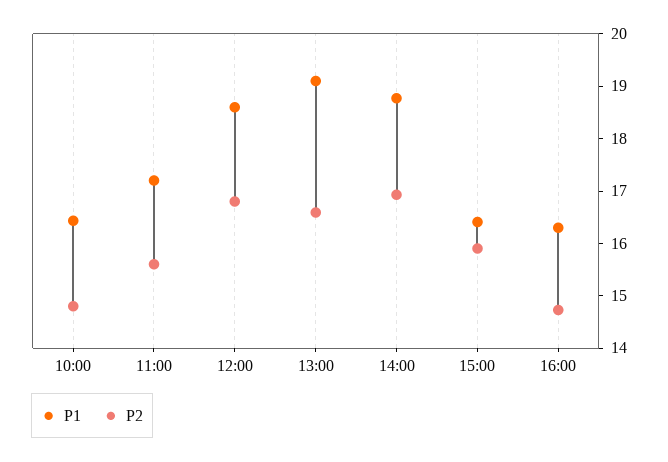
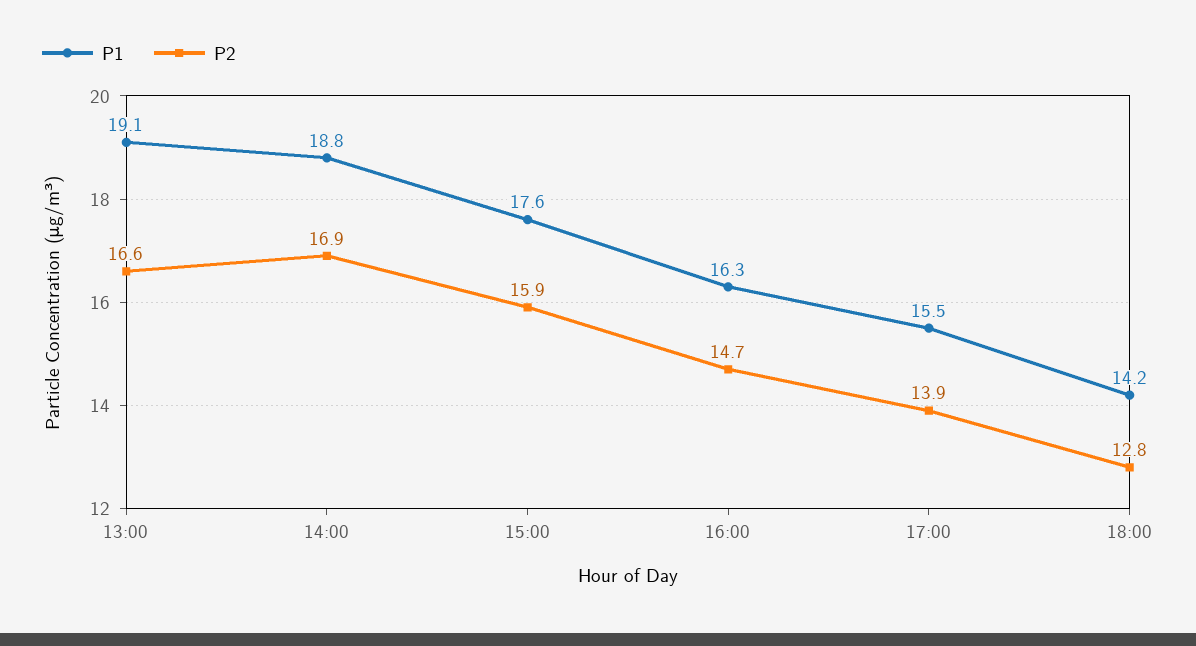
P1, 10:00: 16.4 -> none
P2, 10:00: 14.8 -> none
P1, 11:00: 17.2 -> none
P2, 11:00: 15.6 -> none
P1, 12:00: 18.6 -> none
P2, 12:00: 16.8 -> none
P1, 15:00: 16.4 -> 17.6
P1, 17:00: none -> 15.5
P2, 17:00: none -> 13.9
P1, 18:00: none -> 14.2
P2, 18:00: none -> 12.8

